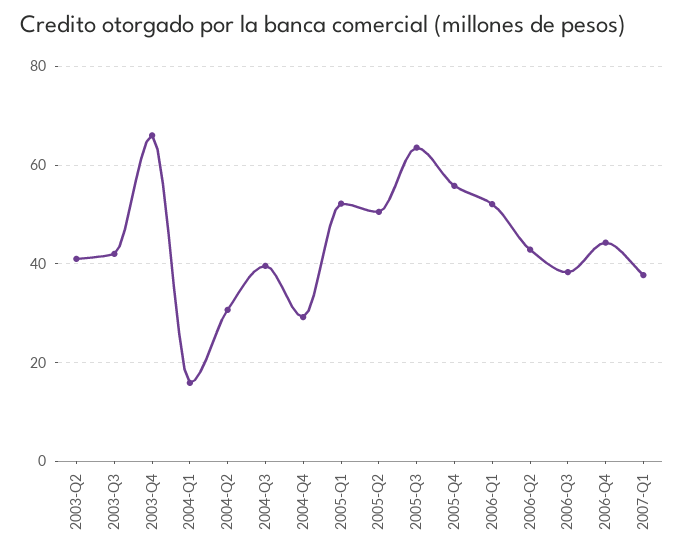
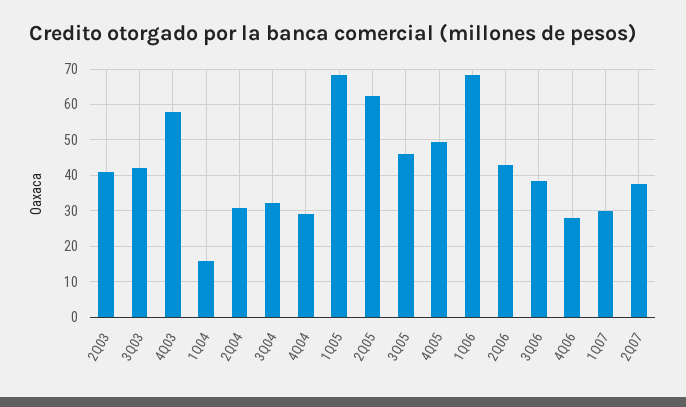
2003-Q4: 66 -> 58
2004-Q3: 40 -> 32
2005-Q1: 52 -> 68
2005-Q2: 50 -> 62
2005-Q3: 64 -> 46
2005-Q4: 56 -> 50
2006-Q1: 52 -> 68
2006-Q4: 44 -> 28
2007-Q1: 38 -> 30
2Q07: none -> 38

